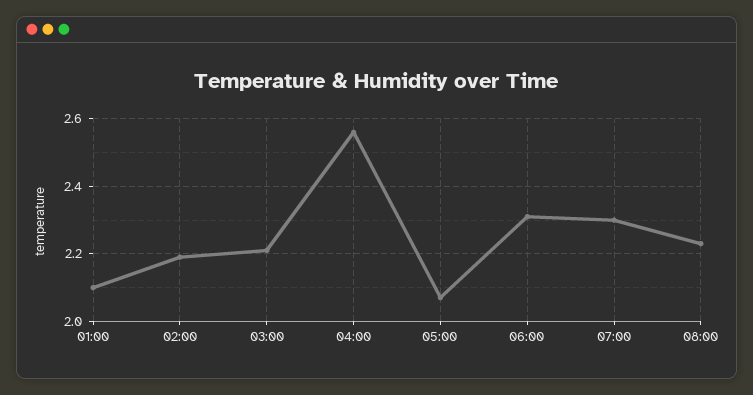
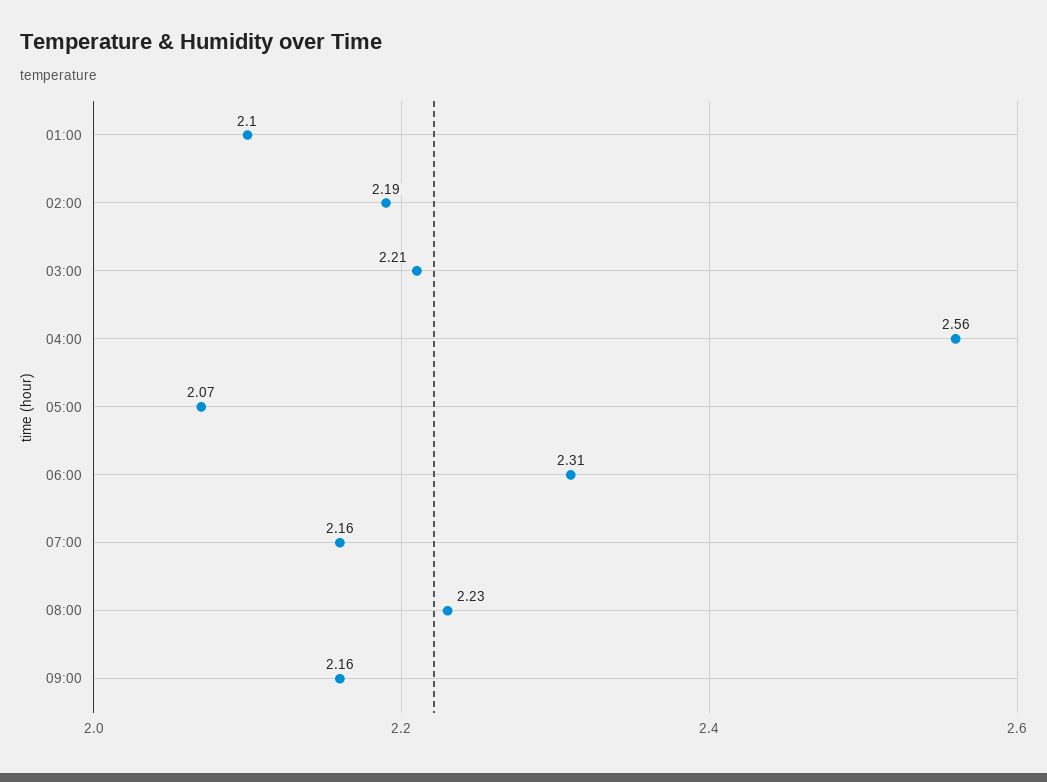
07:00: 2.3 -> 2.16
09:00: none -> 2.16

